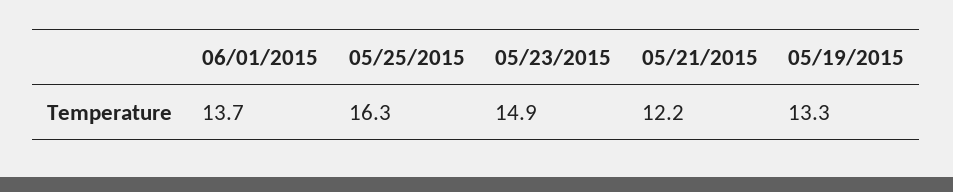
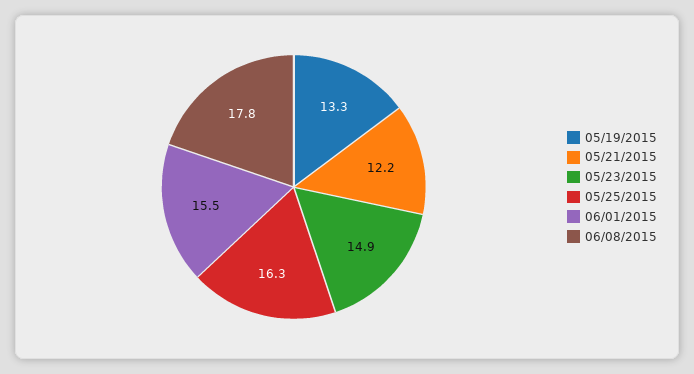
06/01/2015: 13.7 -> 15.5
06/08/2015: none -> 17.8

